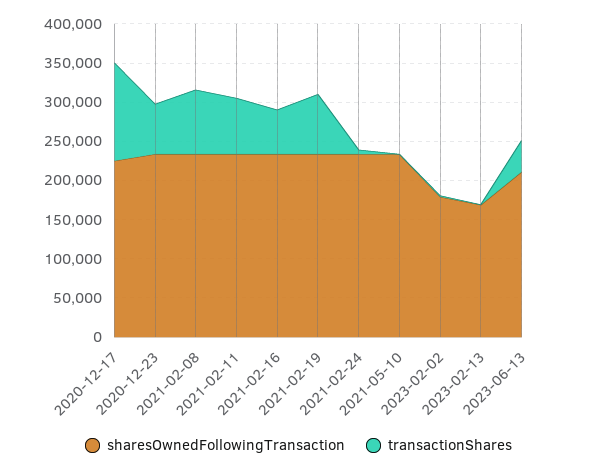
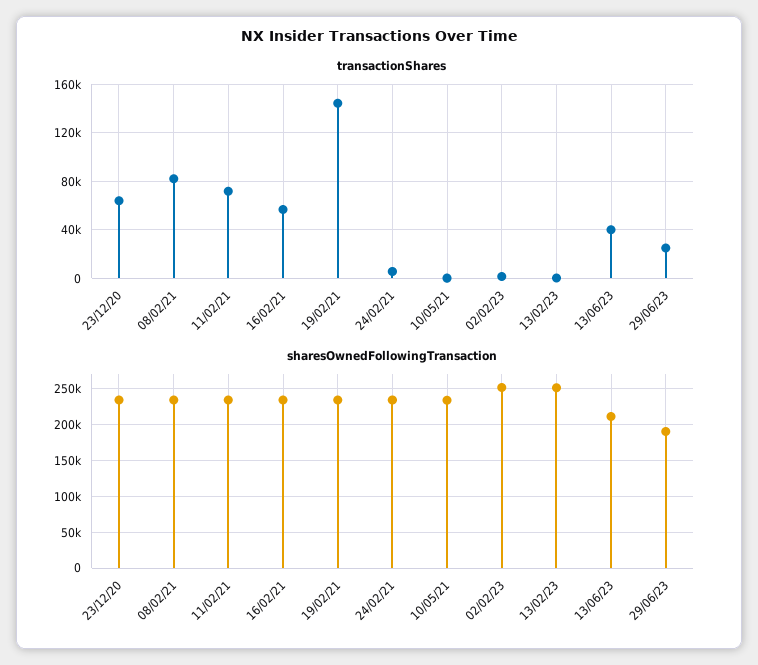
sharesOwnedFollowingTransaction, 2020-12-17: 225000 -> none
transactionShares, 2020-12-17: 125000 -> none
transactionShares, 2021-02-19: 75000 -> 145000
sharesOwnedFollowingTransaction, 2023-02-02: 175000 -> 250000
sharesOwnedFollowingTransaction, 2023-02-13: 175000 -> 250000
transactionShares, 29/06/23: none -> 25000
sharesOwnedFollowingTransaction, 29/06/23: none -> 190000

